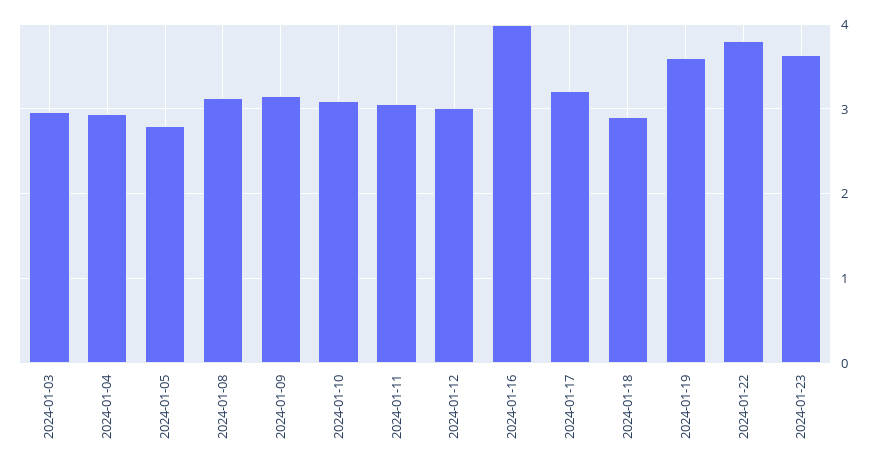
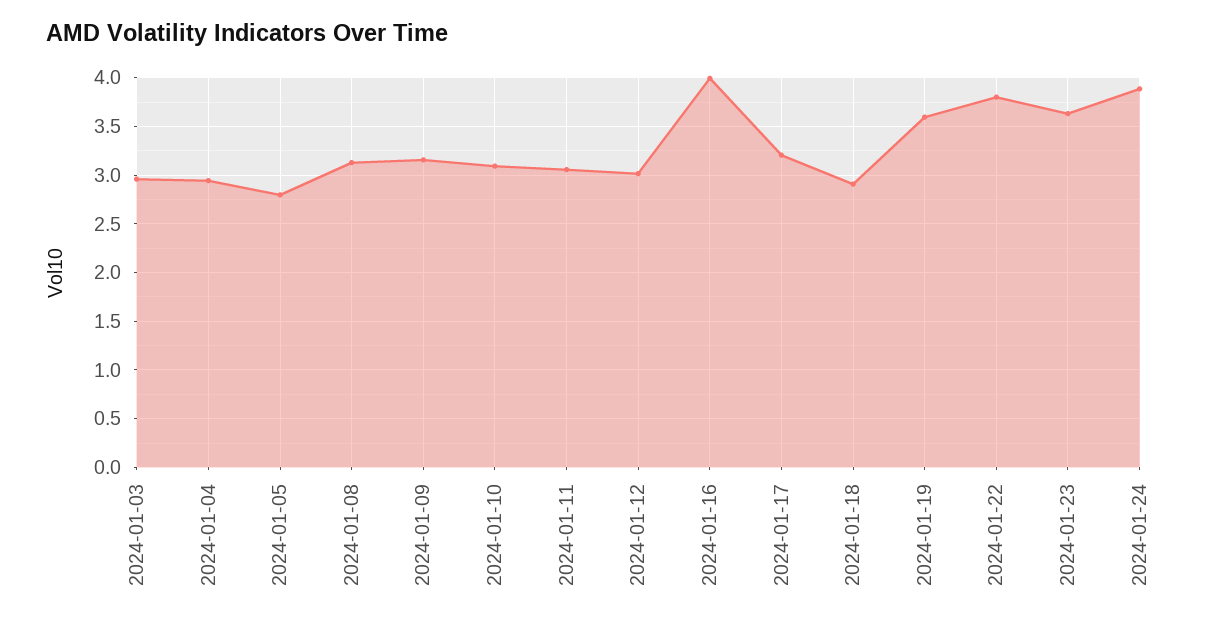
2024-01-24: none -> 3.9

